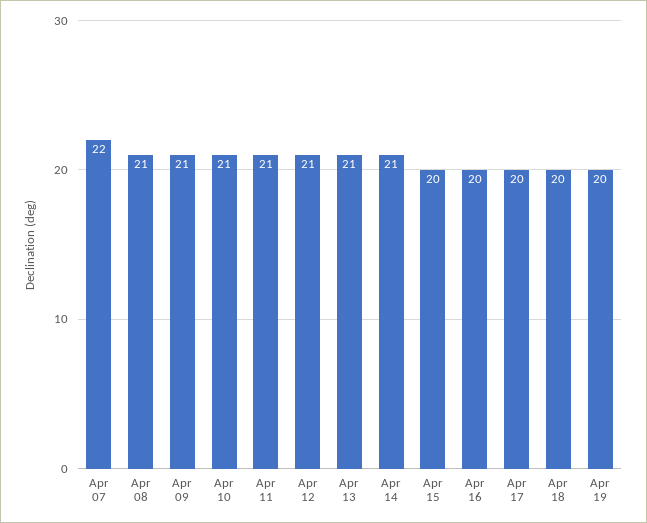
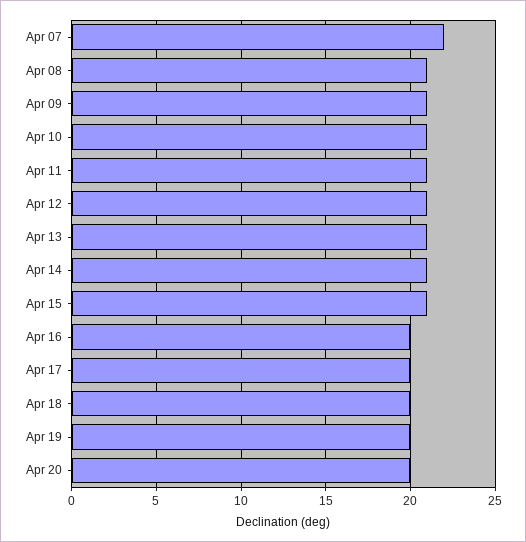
Apr 15: 20 -> 21
Apr 20: none -> 20

